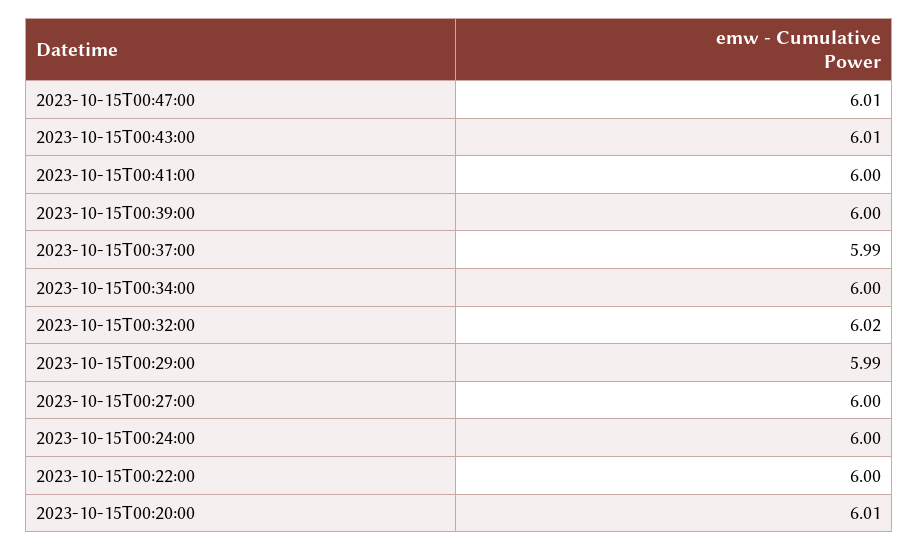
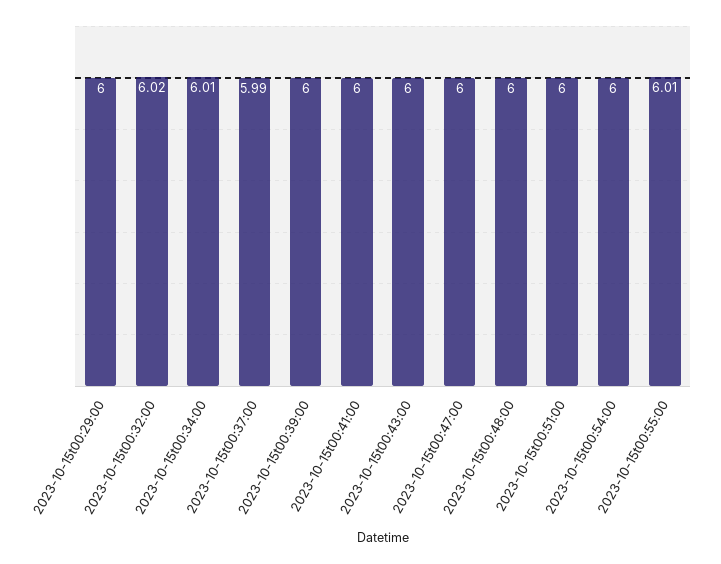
2023-10-15T00:47:00: 6.01 -> 6
2023-10-15T00:43:00: 6.01 -> 6
2023-10-15T00:34:00: 6 -> 6.01
2023-10-15T00:29:00: 5.99 -> 6
2023-10-15T00:27:00: 6 -> none
2023-10-15T00:24:00: 6 -> none
2023-10-15T00:22:00: 6 -> none
2023-10-15T00:20:00: 6.01 -> none
2023-10-15t00:48:00: none -> 6
2023-10-15t00:51:00: none -> 6
2023-10-15t00:54:00: none -> 6
2023-10-15t00:55:00: none -> 6.01

